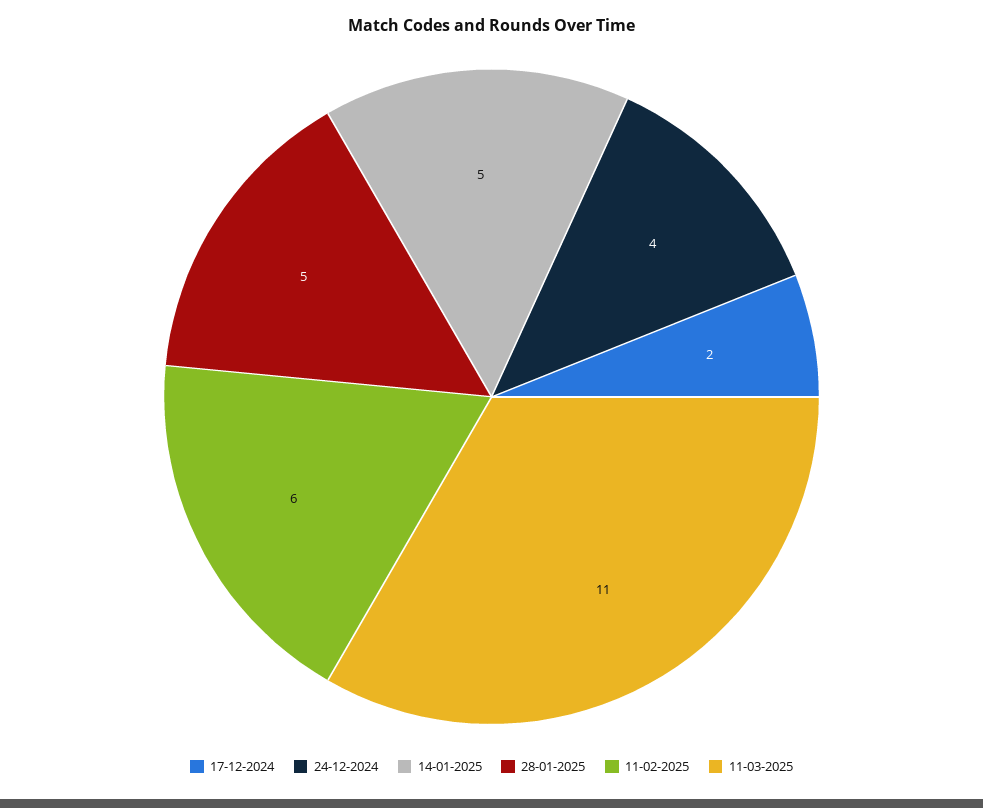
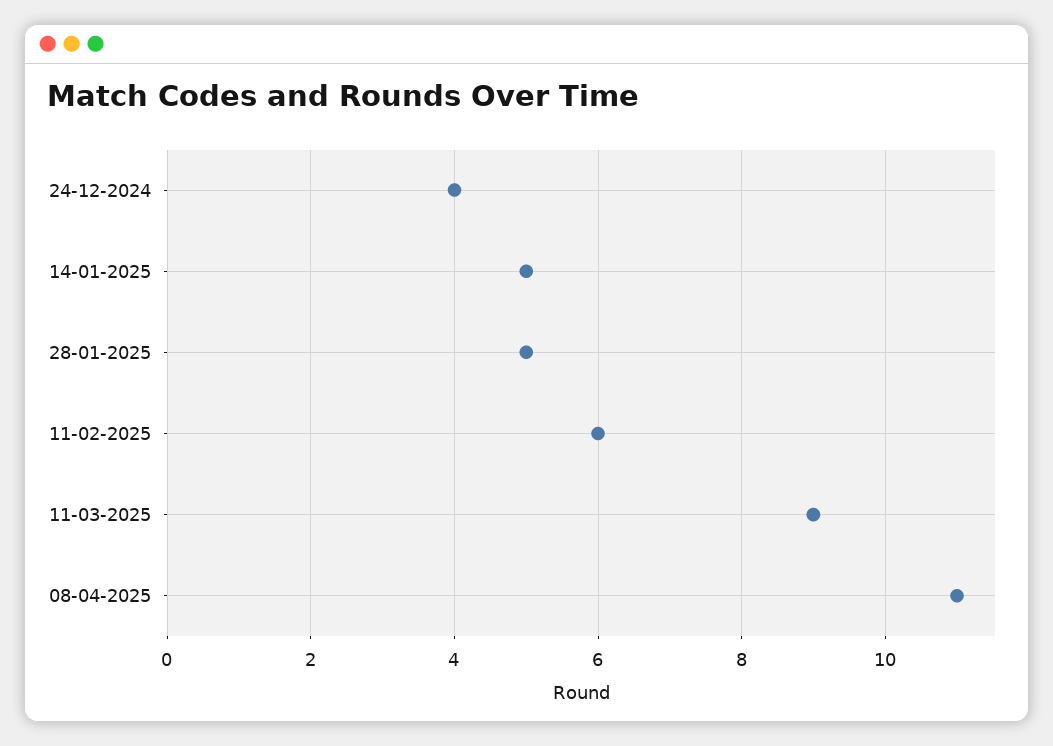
17-12-2024: 2 -> none
11-03-2025: 11 -> 9
08-04-2025: none -> 11

